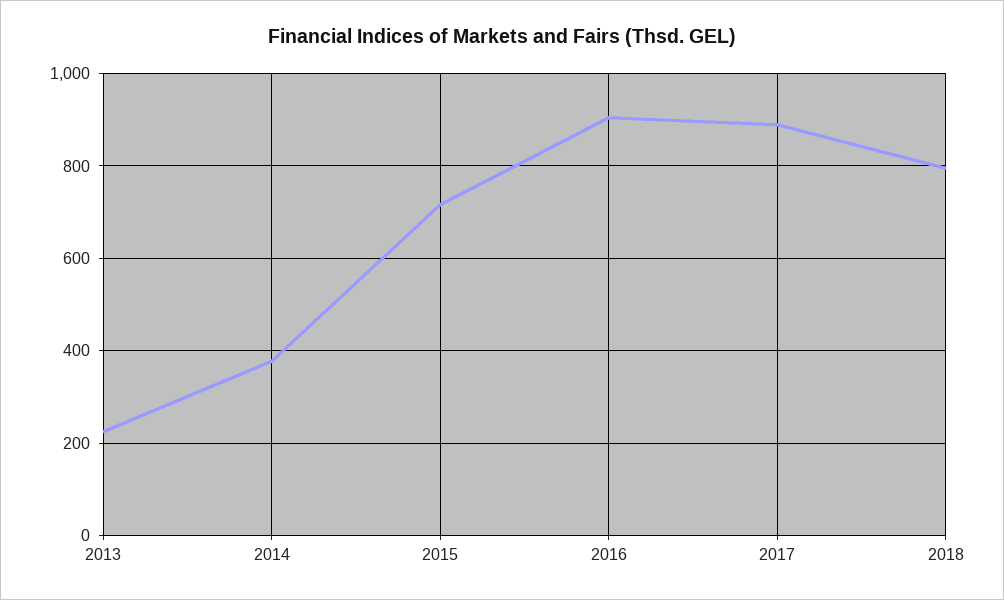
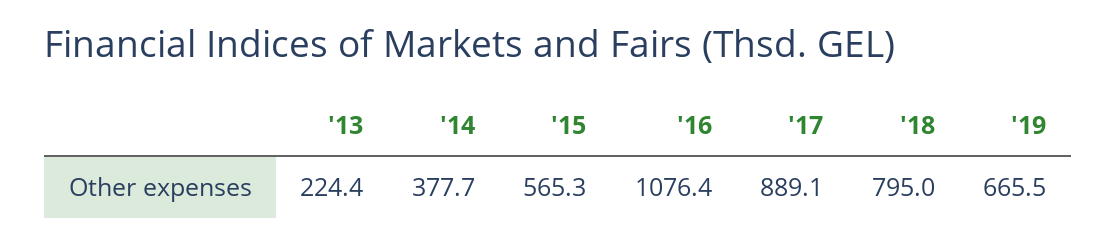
2015: 720 -> 565.3
2016: 900 -> 1076.4
'19: none -> 665.5

